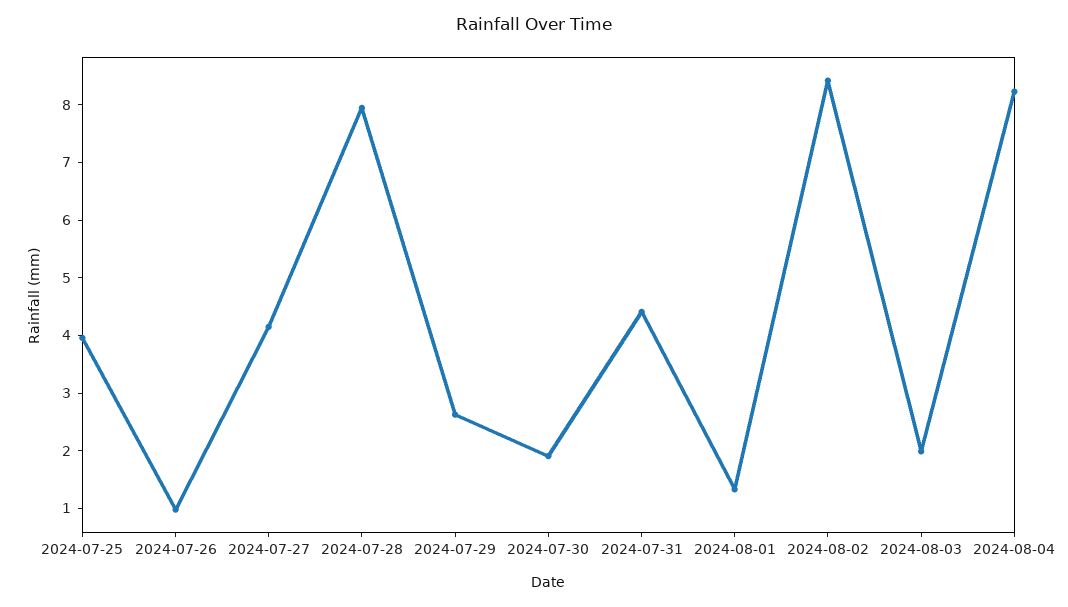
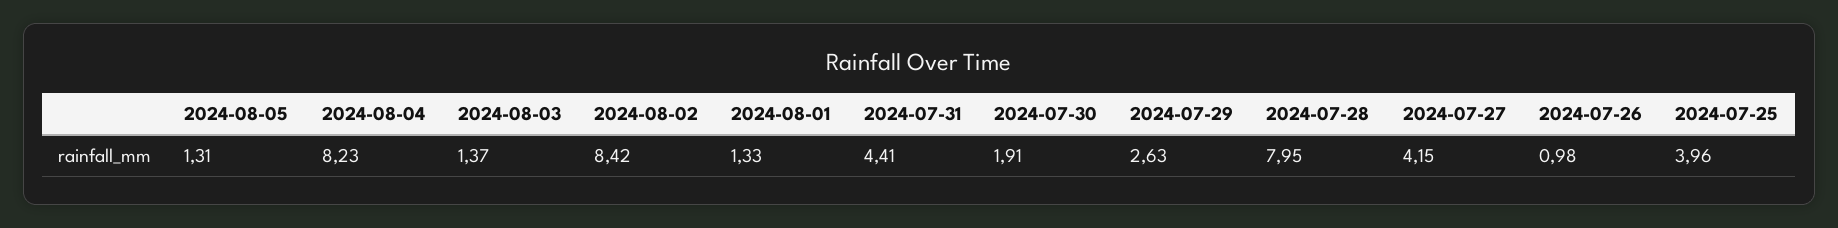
2024-08-03: 2 -> 1.37
2024-08-05: none -> 1.31

